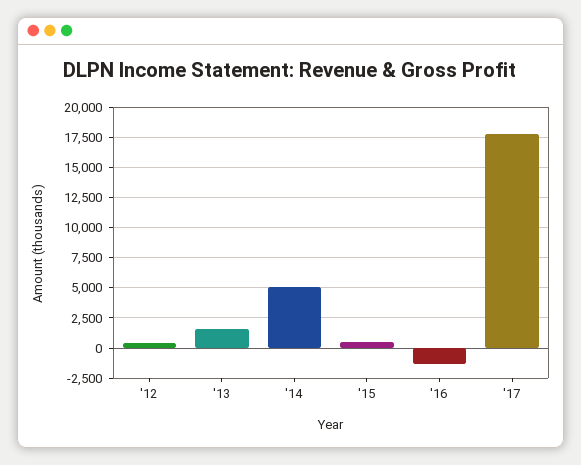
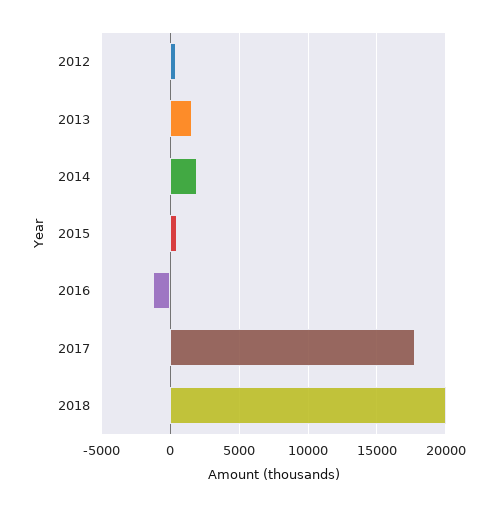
'14: 5000 -> 2000
2018: none -> 20000

